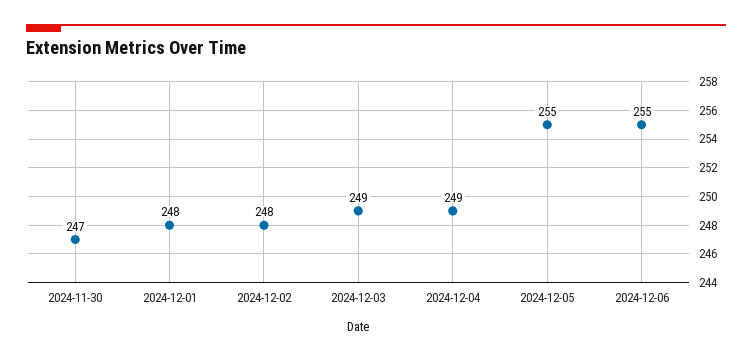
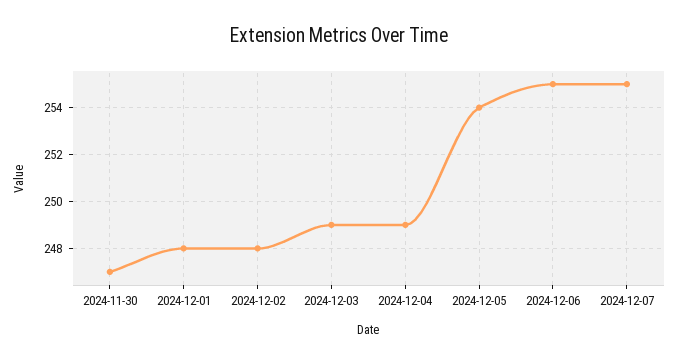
2024-12-05: 255 -> 254
2024-12-07: none -> 255

